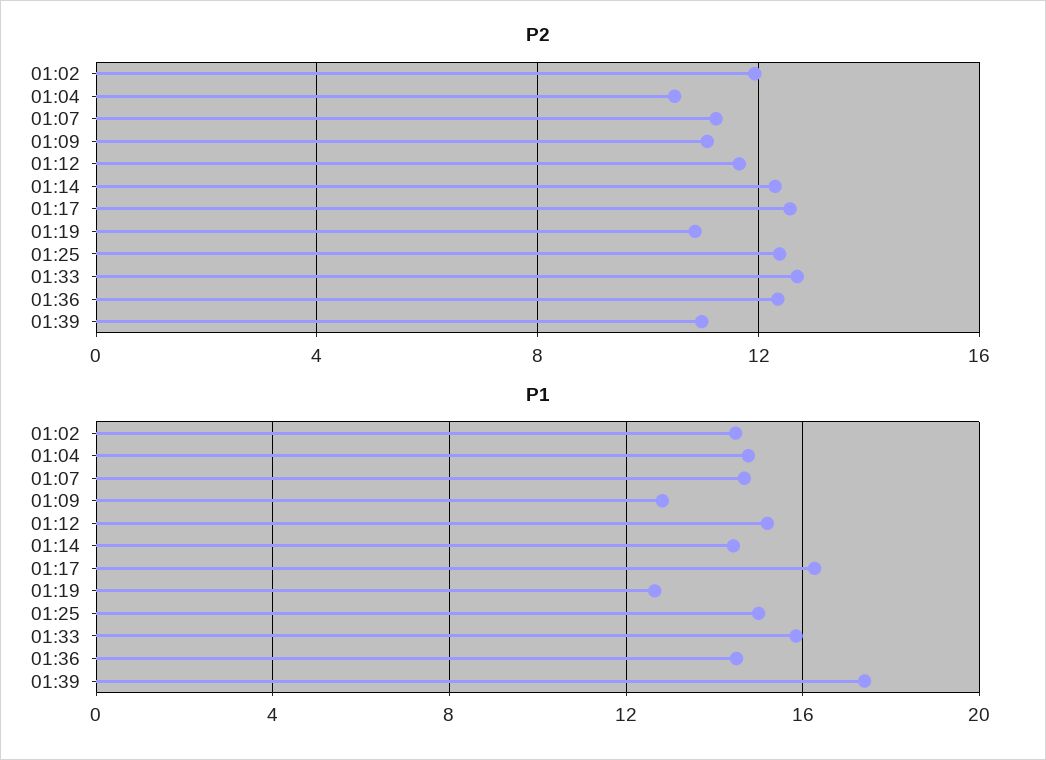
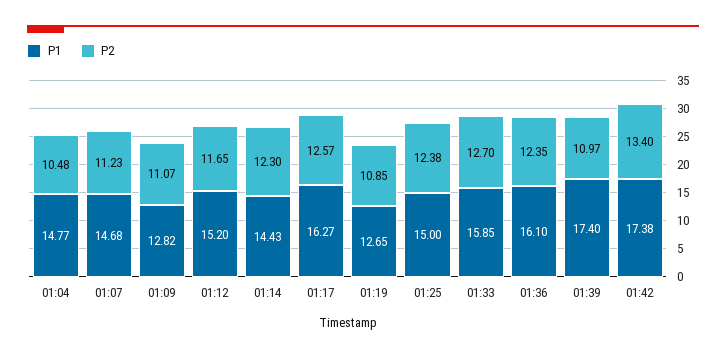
P2, 01:02: 12 -> none
P1, 01:02: 14.5 -> none
P1, 01:36: 14.5 -> 16.1
P1, 01:42: none -> 17.38
P2, 01:42: none -> 13.4

